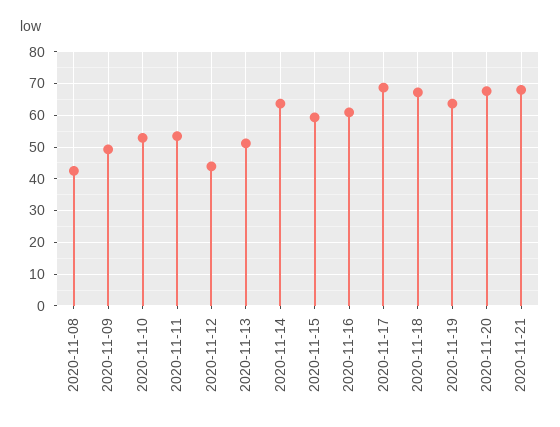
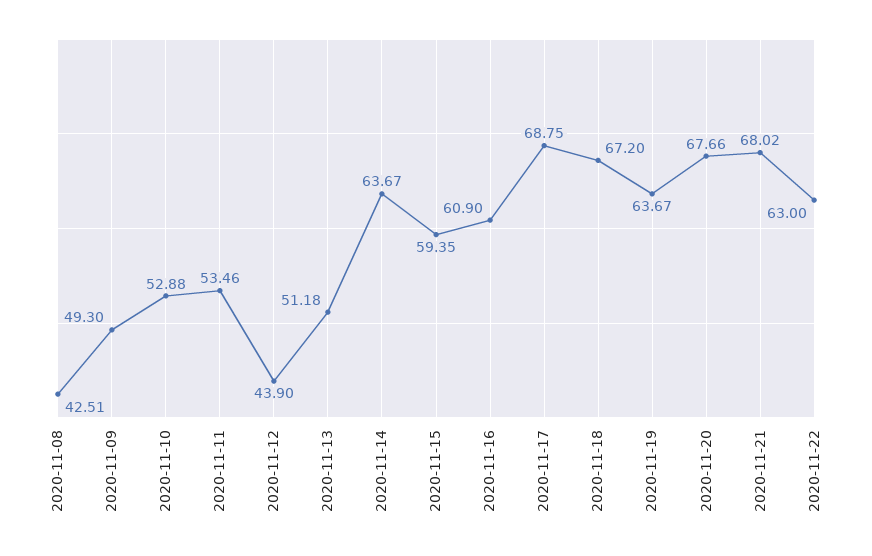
2020-11-22: none -> 63

